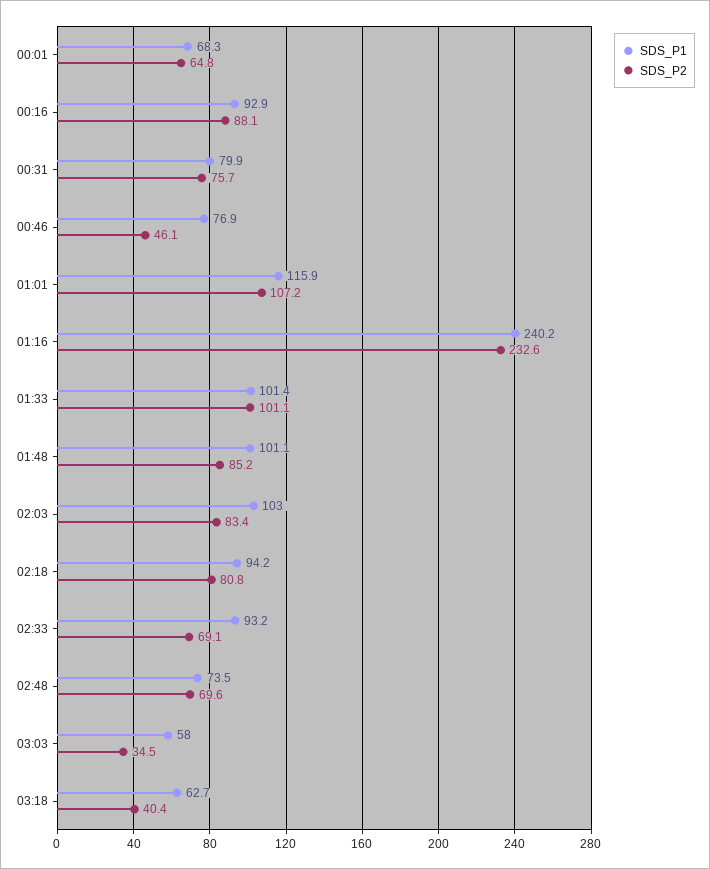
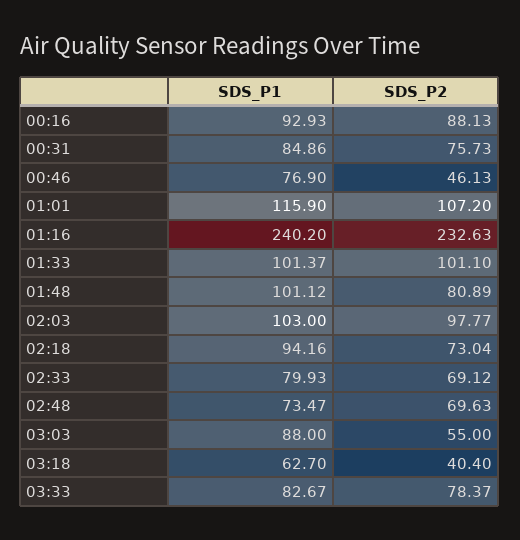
SDS_P1, 00:01: 68.3 -> none
SDS_P2, 00:01: 64.8 -> none
SDS_P1, 00:31: 79.9 -> 84.86
SDS_P2, 01:48: 85.2 -> 80.89
SDS_P2, 02:03: 83.4 -> 97.77
SDS_P2, 02:18: 80.8 -> 73.04
SDS_P1, 02:33: 93.2 -> 79.93
SDS_P1, 03:03: 58 -> 88
SDS_P2, 03:03: 34.5 -> 55
SDS_P1, 03:33: none -> 82.67
SDS_P2, 03:33: none -> 78.37

